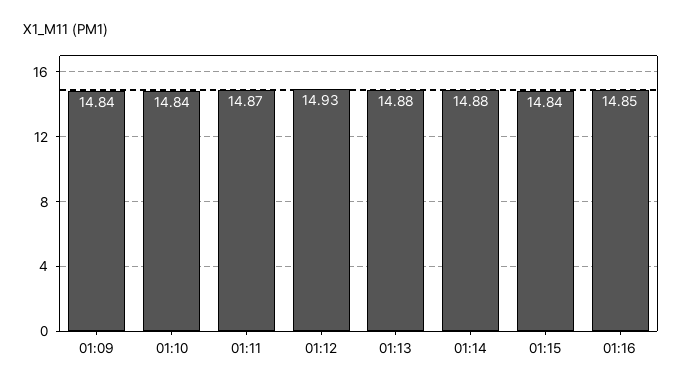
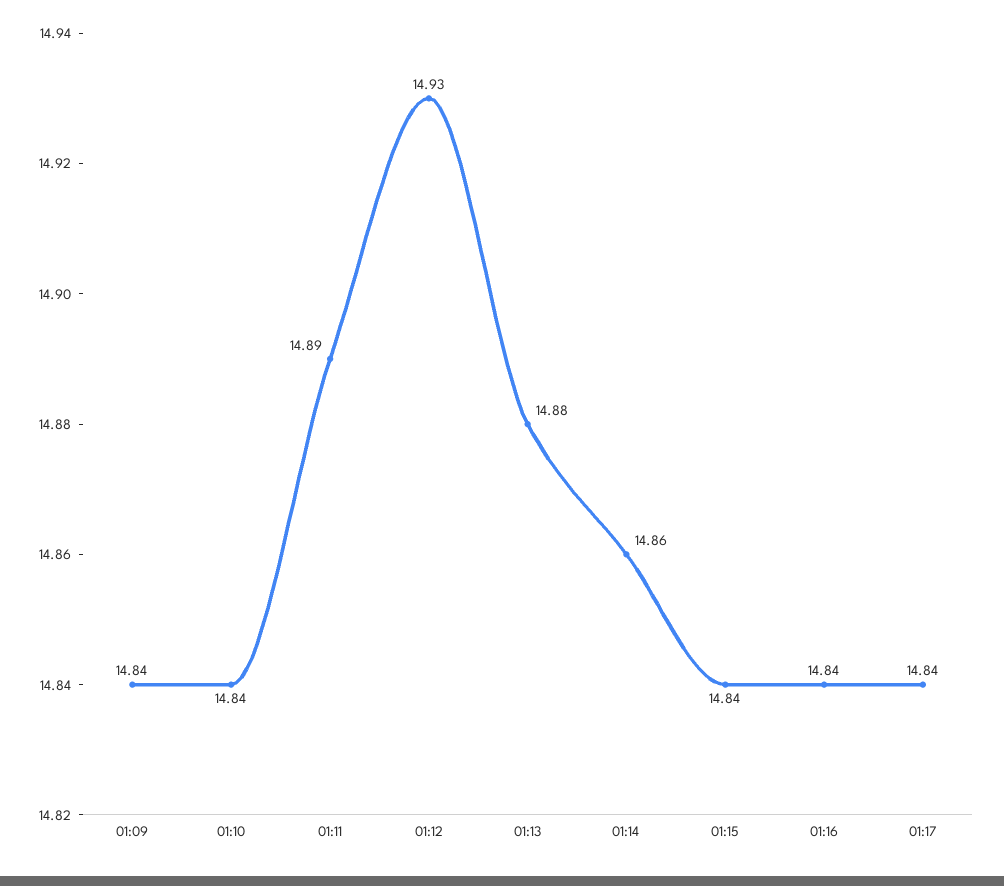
01:11: 14.87 -> 14.89
01:14: 14.88 -> 14.86
01:16: 14.85 -> 14.84
01:17: none -> 14.84

